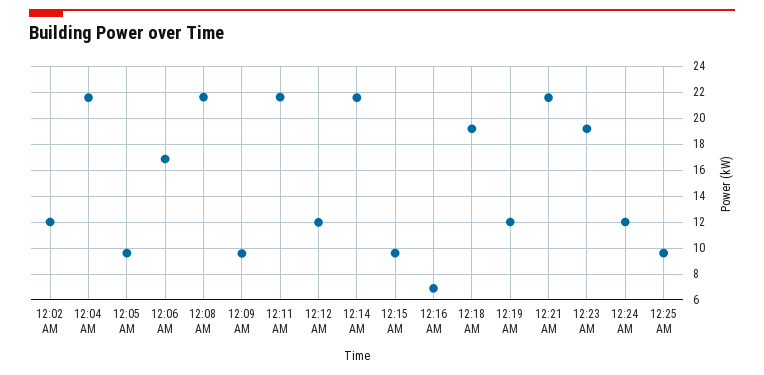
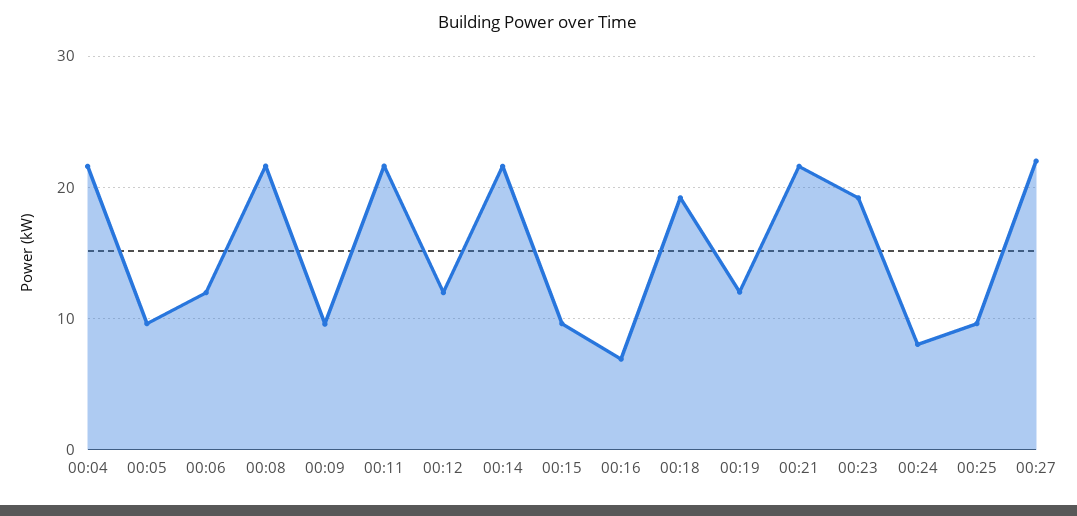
12:02 AM: 12 -> none
12:06 AM: 17 -> 12
12:24 AM: 12 -> 8
00:27: none -> 22

